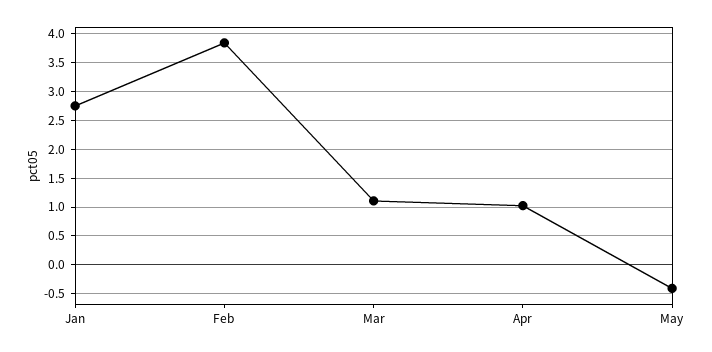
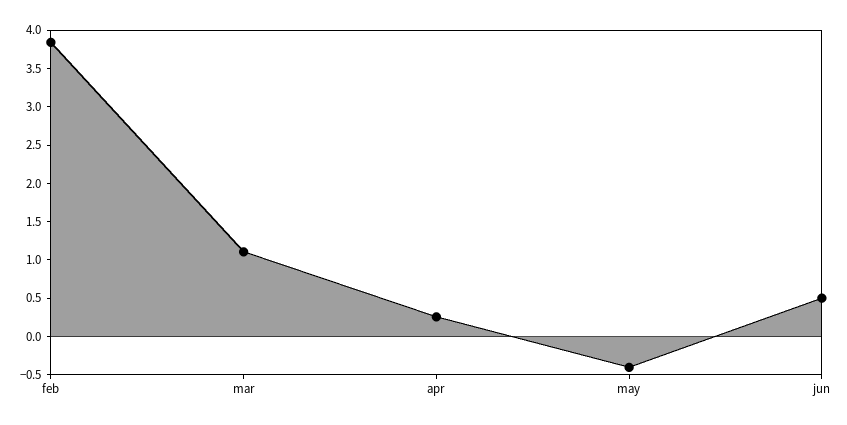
Jan: 2.75 -> none
Apr: 1 -> 0.25
jun: none -> 0.5

